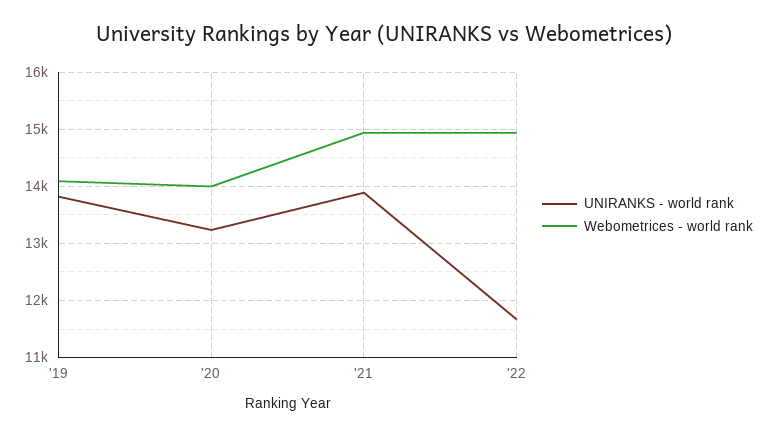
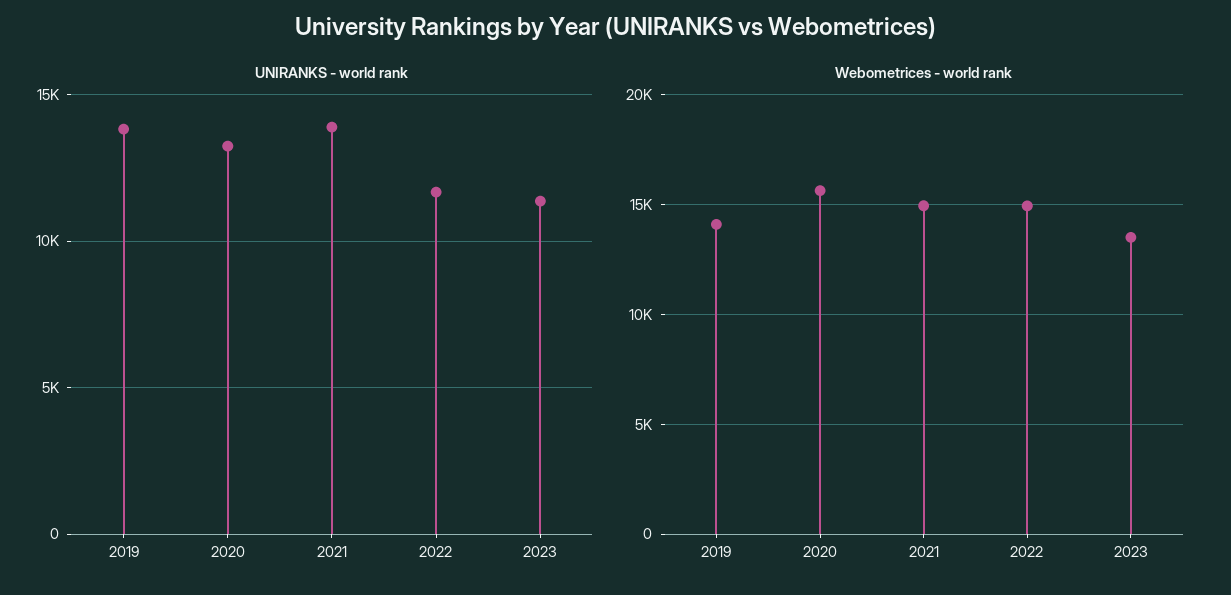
Webometrices - world rank, '20: 14000 -> 15500
UNIRANKS - world rank, 2023: none -> 11500
Webometrices - world rank, 2023: none -> 13500

